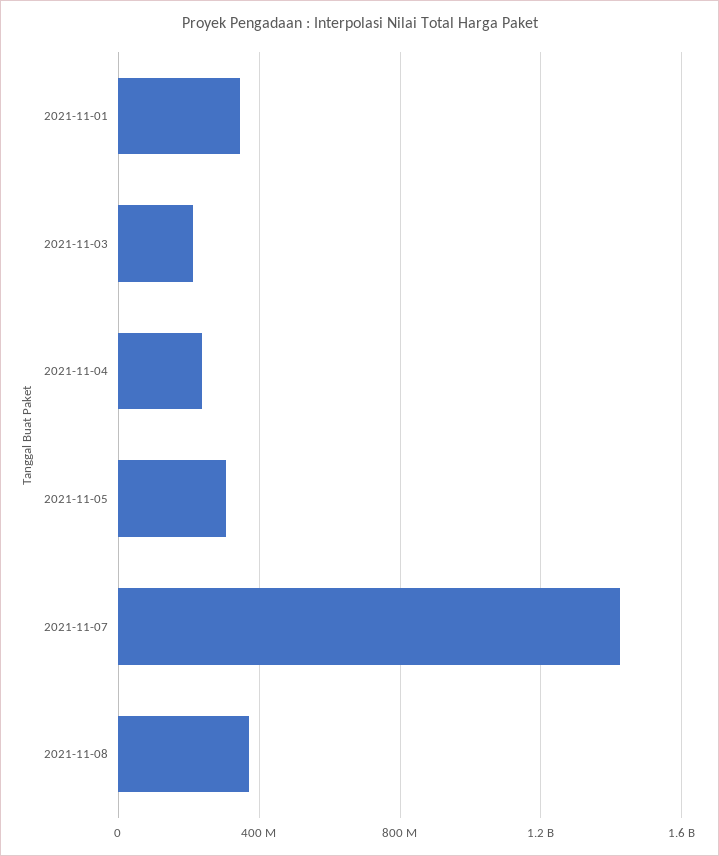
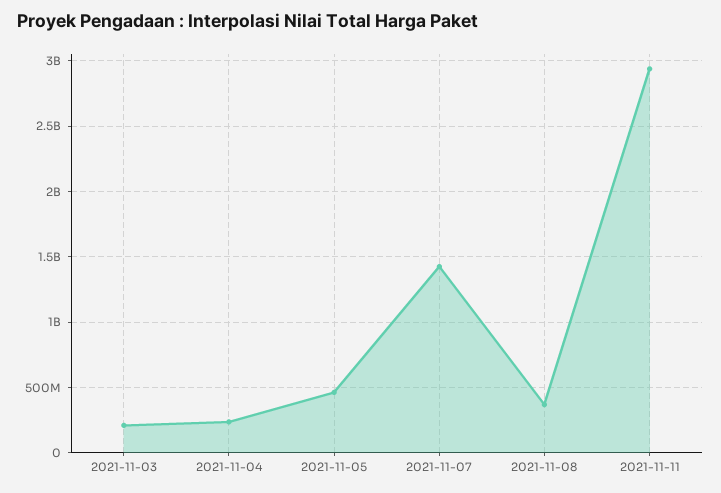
2021-11-01: 350000000 -> none
2021-11-05: 300000000 -> 450000000
2021-11-11: none -> 2950000000

